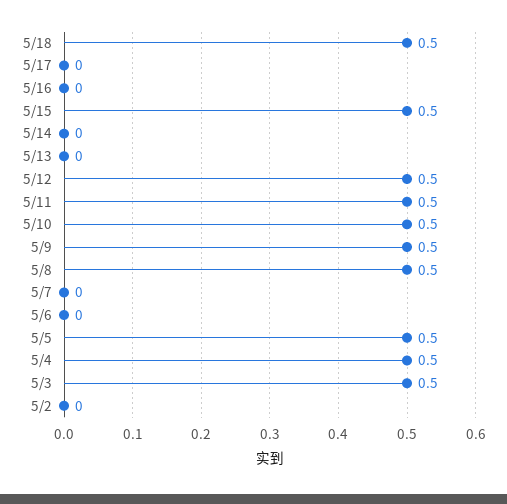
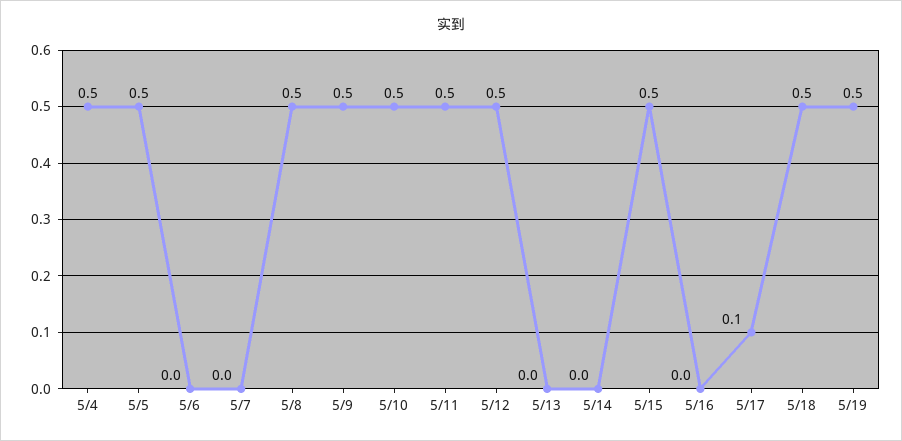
5/17: 0 -> 0.1
5/3: 0.5 -> none
5/2: 0 -> none
5/19: none -> 0.5

